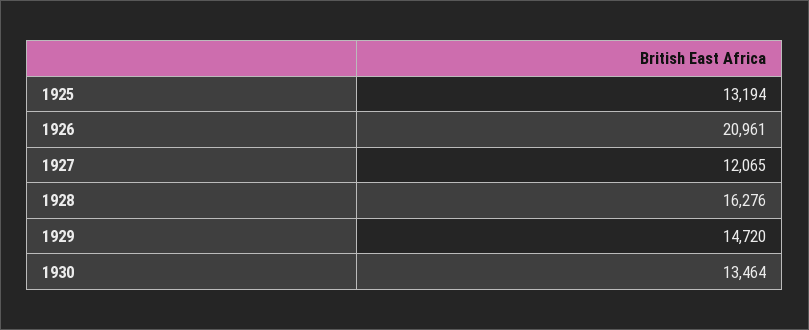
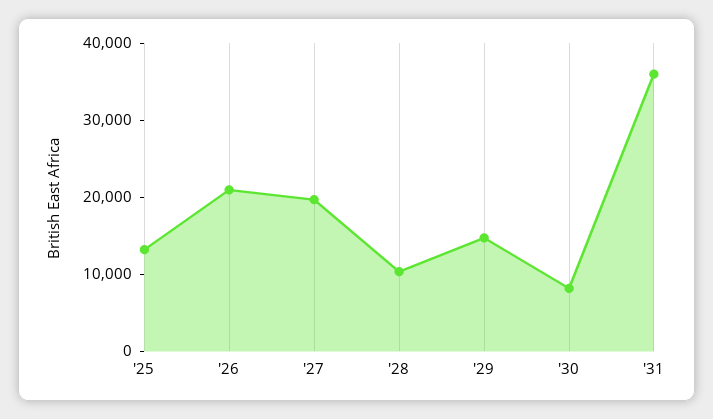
1927: 12065 -> 20000
1928: 16276 -> 10000
1930: 13464 -> 8000
'31: none -> 36000

